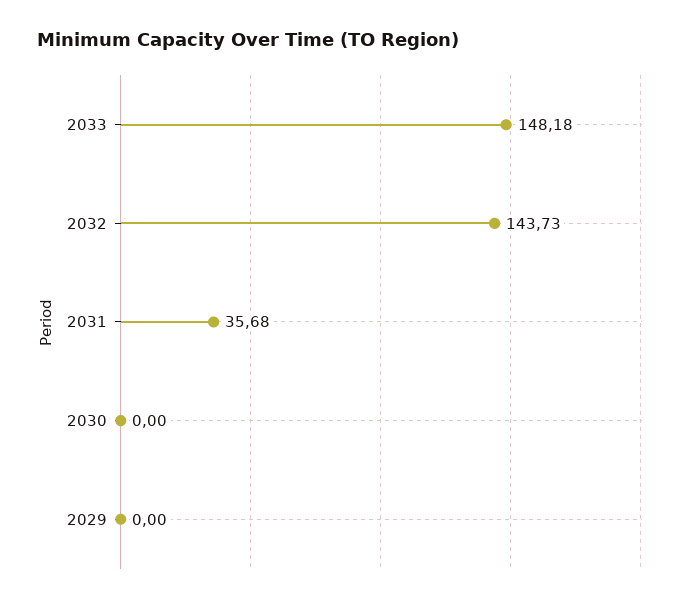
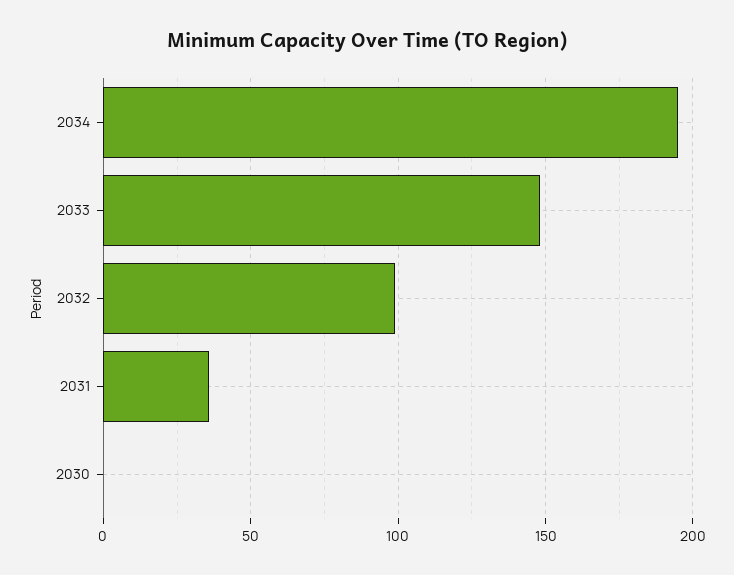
2032: 143.73 -> 100
2029: 0 -> none
2034: none -> 195

